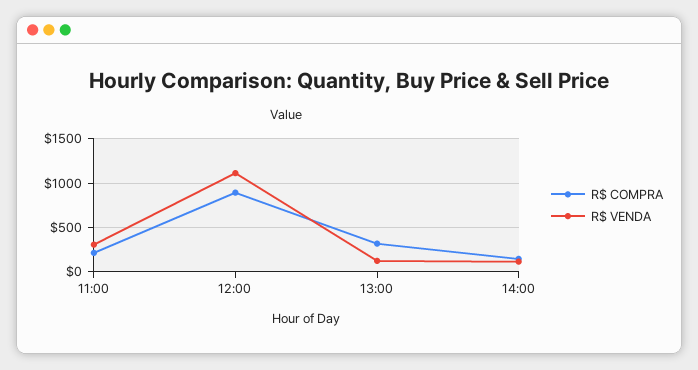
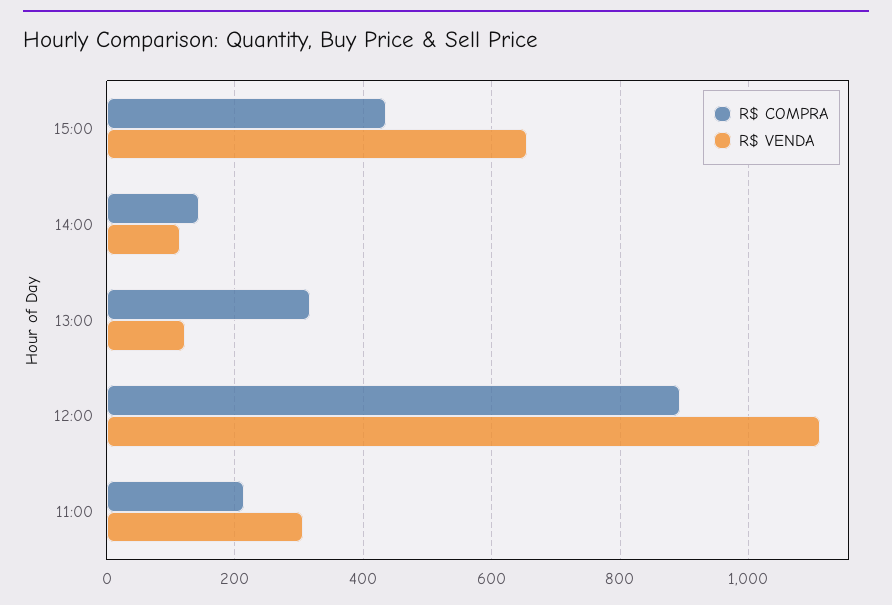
R$ COMPRA, 15:00: none -> 440
R$ VENDA, 15:00: none -> 660

